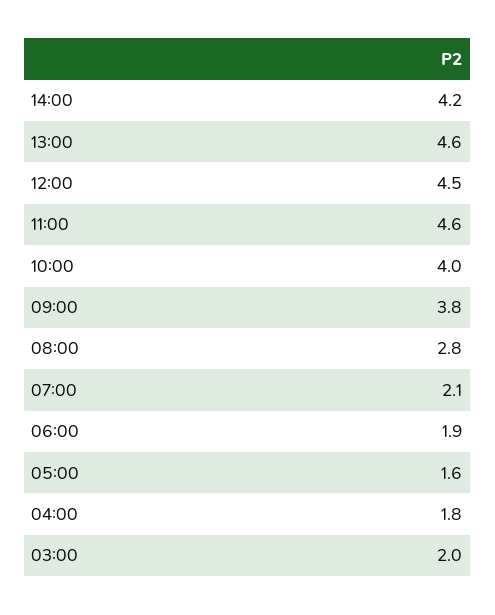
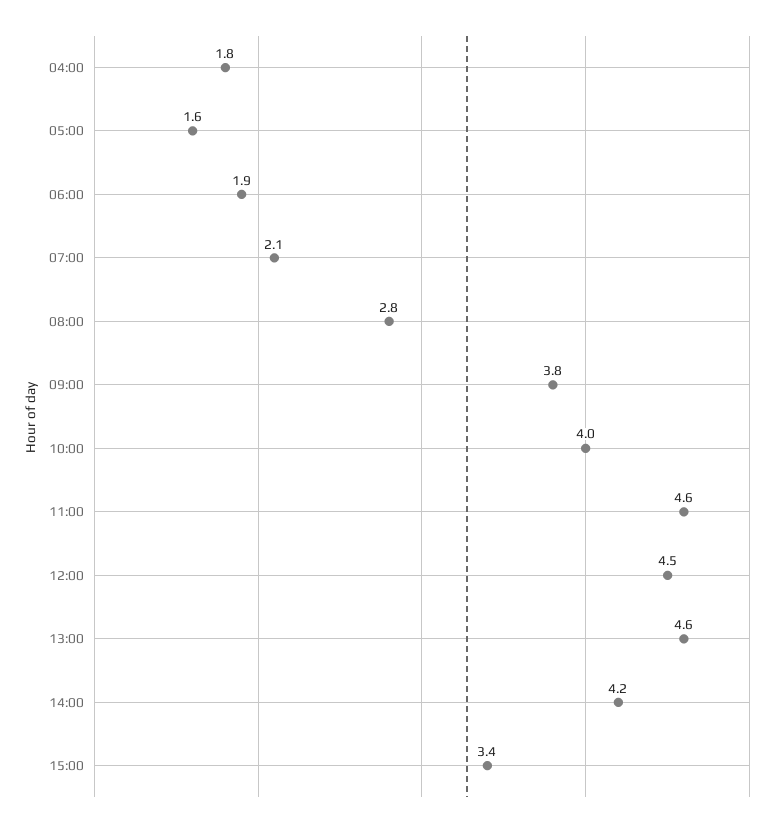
03:00: 2 -> none
15:00: none -> 3.4

